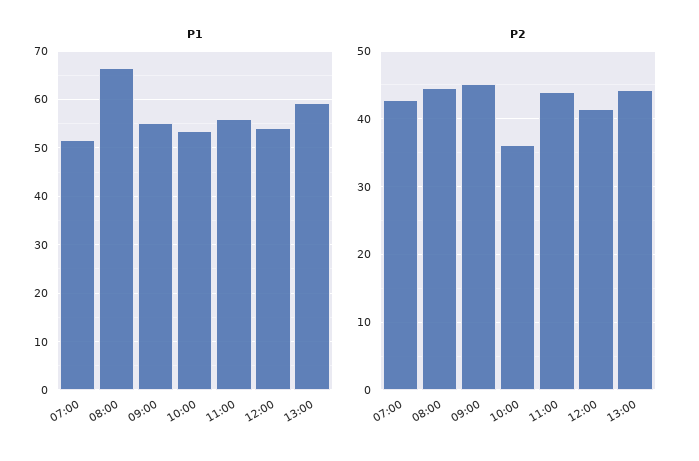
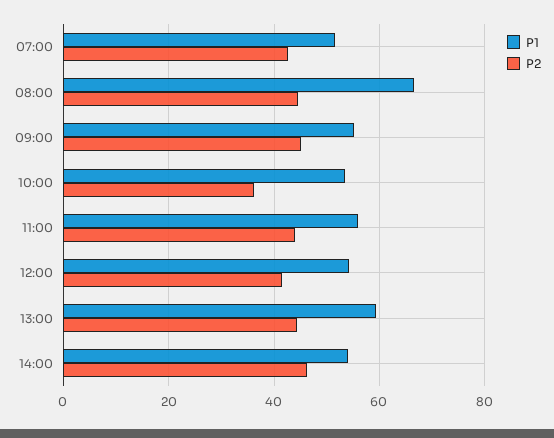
P1, 14:00: none -> 54
P2, 14:00: none -> 46

